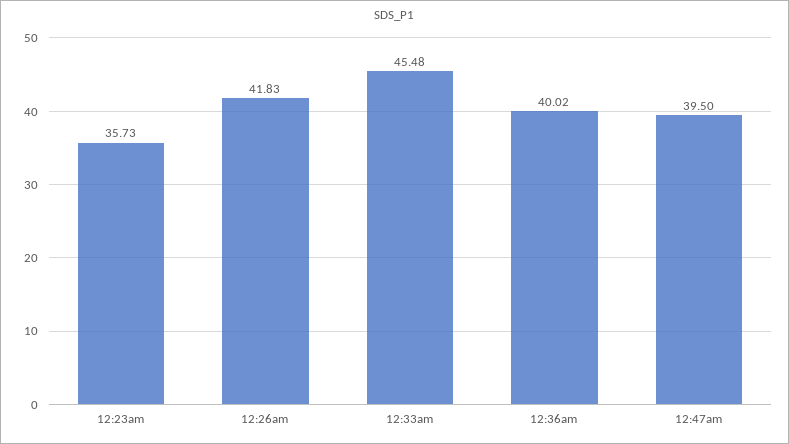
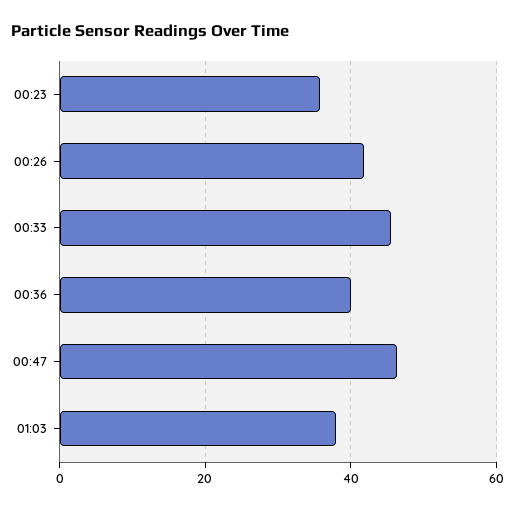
12:47am: 39.5 -> 46
01:03: none -> 38

